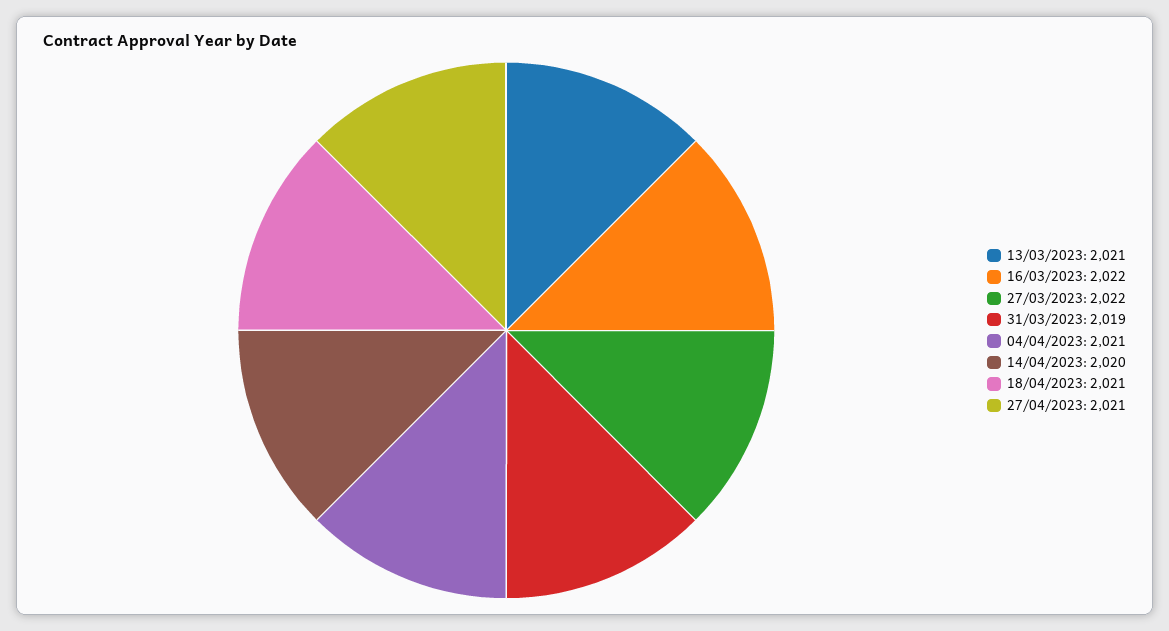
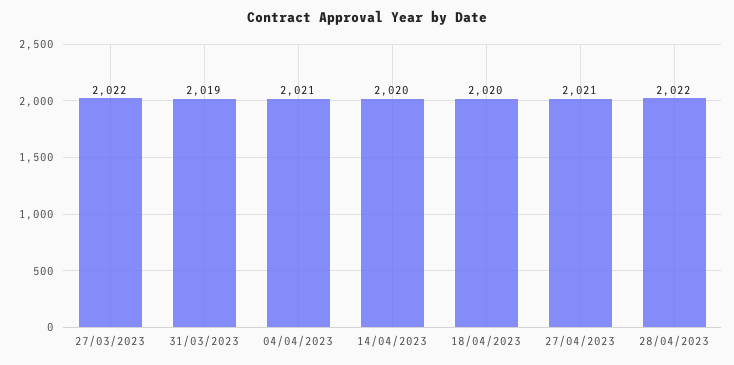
13/03/2023: 2021 -> none
16/03/2023: 2022 -> none
18/04/2023: 2021 -> 2020
28/04/2023: none -> 2022

